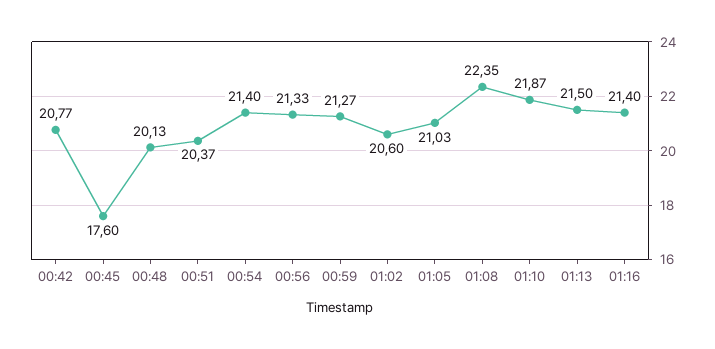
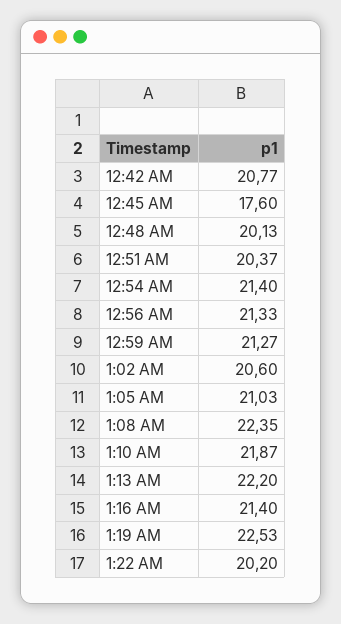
01:13: 21.5 -> 22.2
1:19 AM: none -> 22.53
1:22 AM: none -> 20.2

